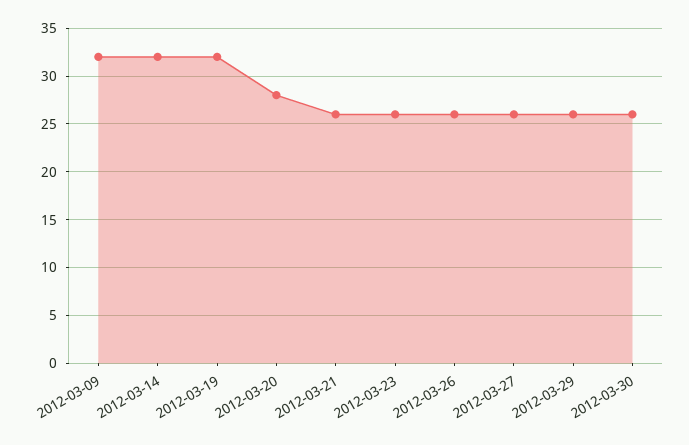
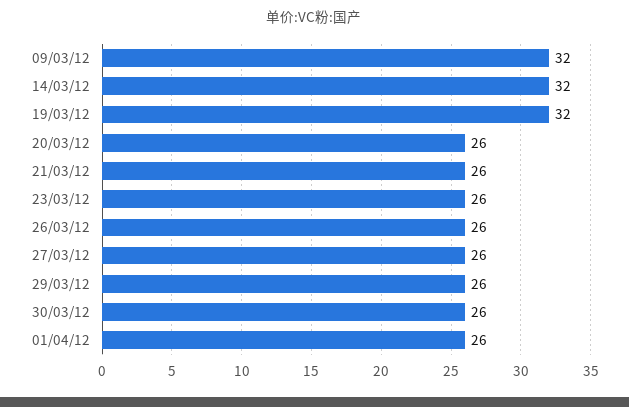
2012-03-20: 28 -> 26
01/04/12: none -> 26

